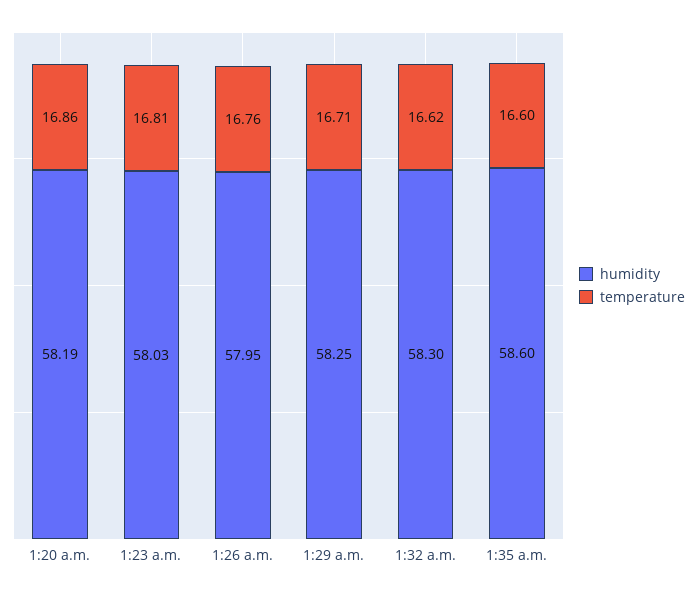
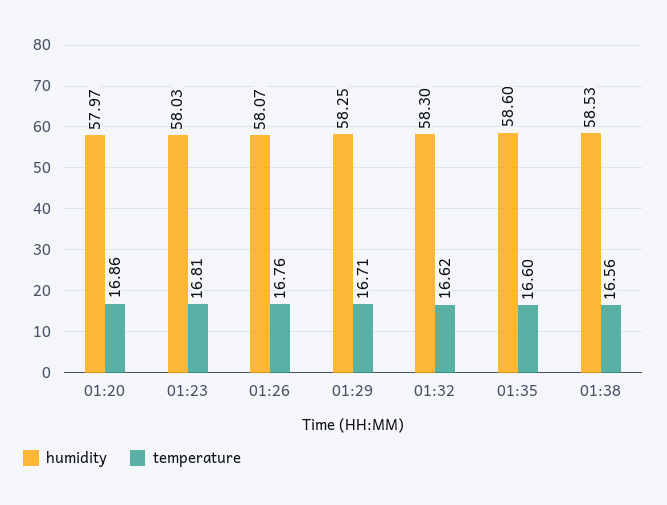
humidity, 1:20 a.m.: 58.19 -> 57.97
humidity, 1:26 a.m.: 57.95 -> 58.07
humidity, 01:38: none -> 58.53
temperature, 01:38: none -> 16.56

